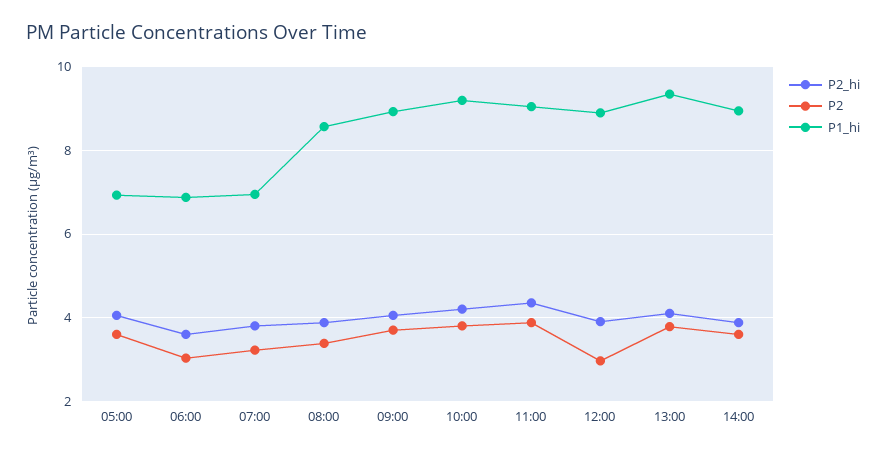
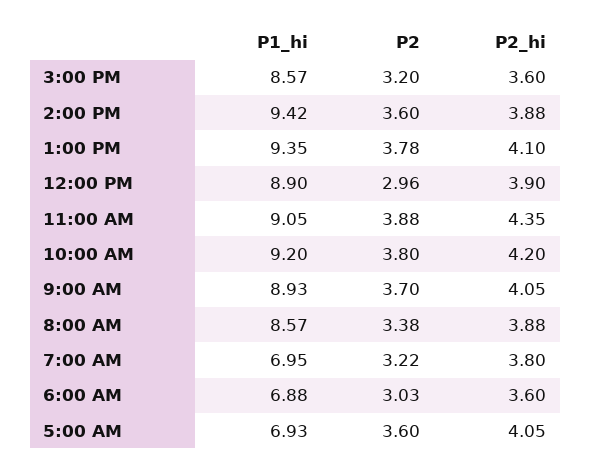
P1_hi, 14:00: 9 -> 9.42
P1_hi, 3:00 PM: none -> 8.57
P2, 3:00 PM: none -> 3.2
P2_hi, 3:00 PM: none -> 3.6

